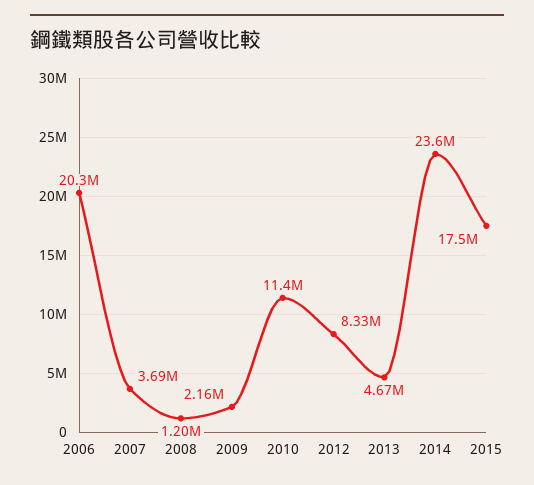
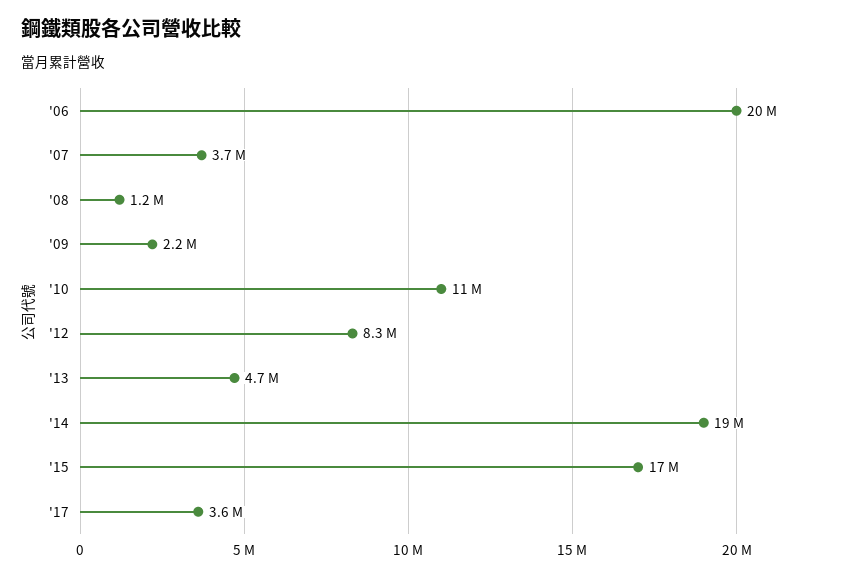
2014: 23600000 -> 19000000
'17: none -> 3600000

